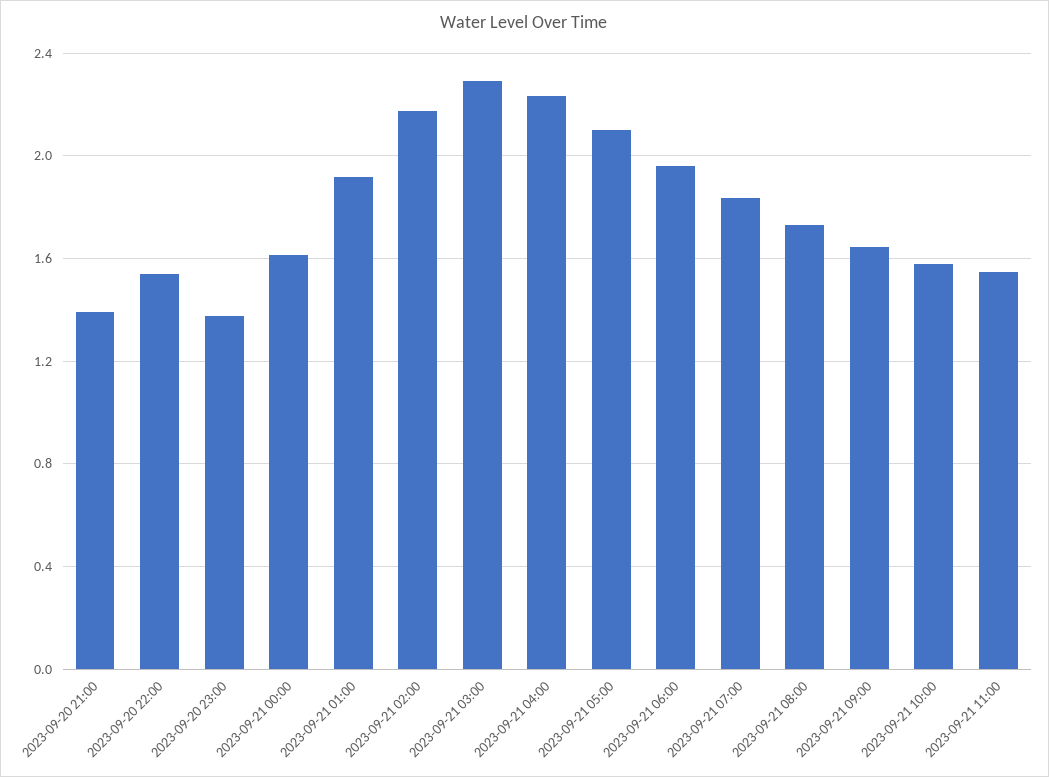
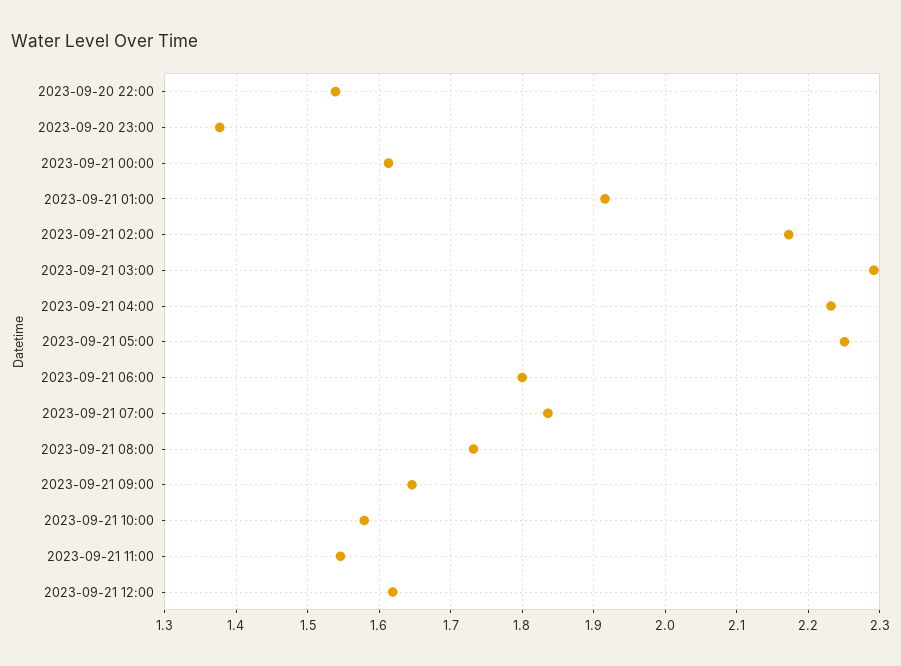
2023-09-20 21:00: 1.4 -> none
2023-09-21 05:00: 2.1 -> 2.25
2023-09-21 06:00: 1.95 -> 1.8
2023-09-21 12:00: none -> 1.62

